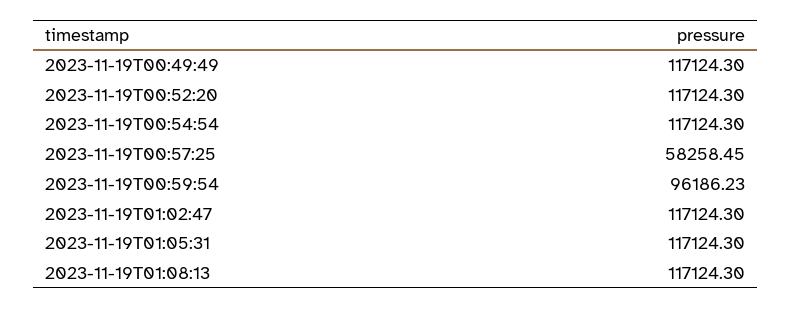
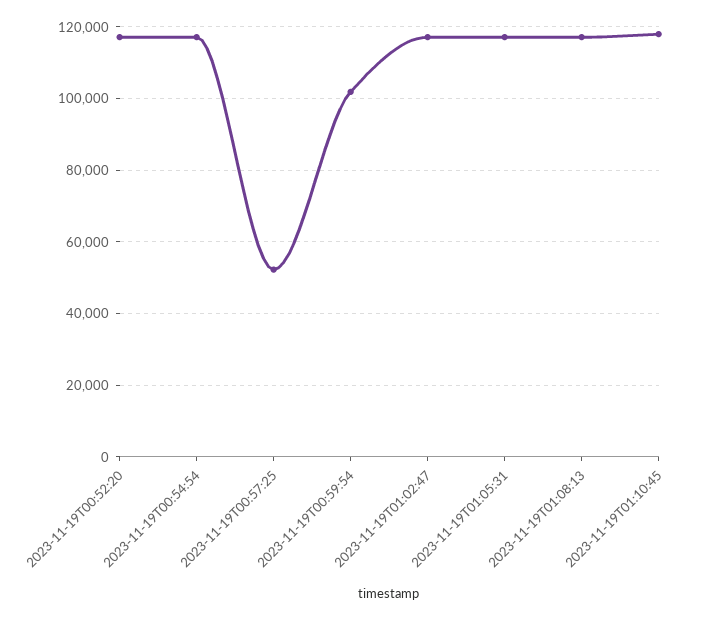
2023-11-19T00:49:49: 117124.3 -> none
2023-11-19T00:57:25: 58258.45 -> 52000
2023-11-19T00:59:54: 96186.23 -> 102000
2023-11-19T01:10:45: none -> 118000

